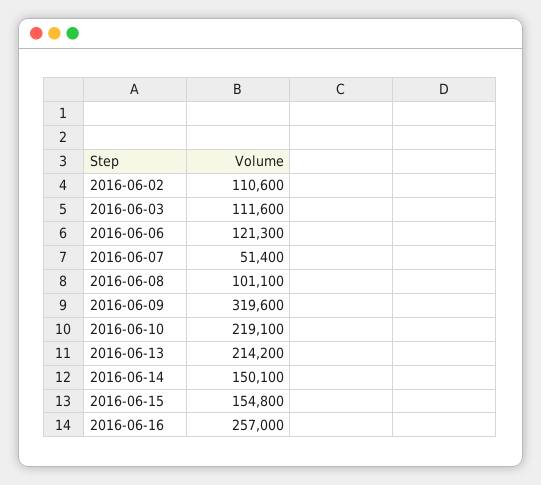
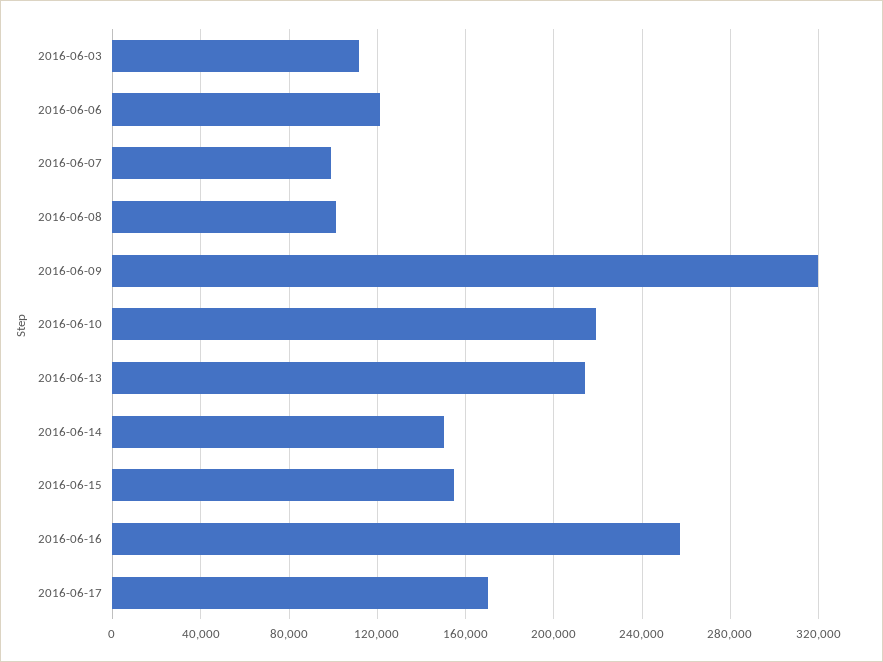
2016-06-02: 110600 -> none
2016-06-07: 51400 -> 100000
2016-06-17: none -> 170000

